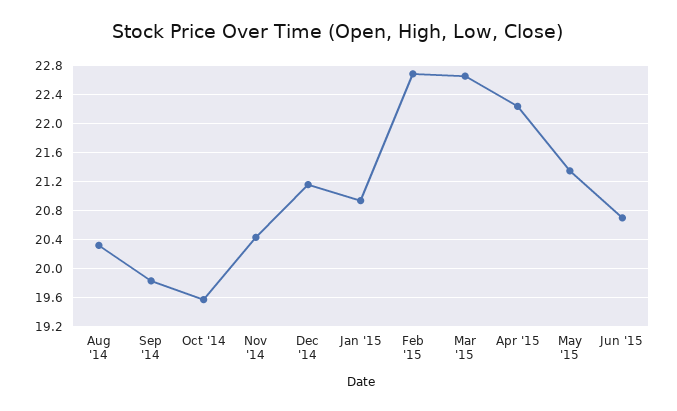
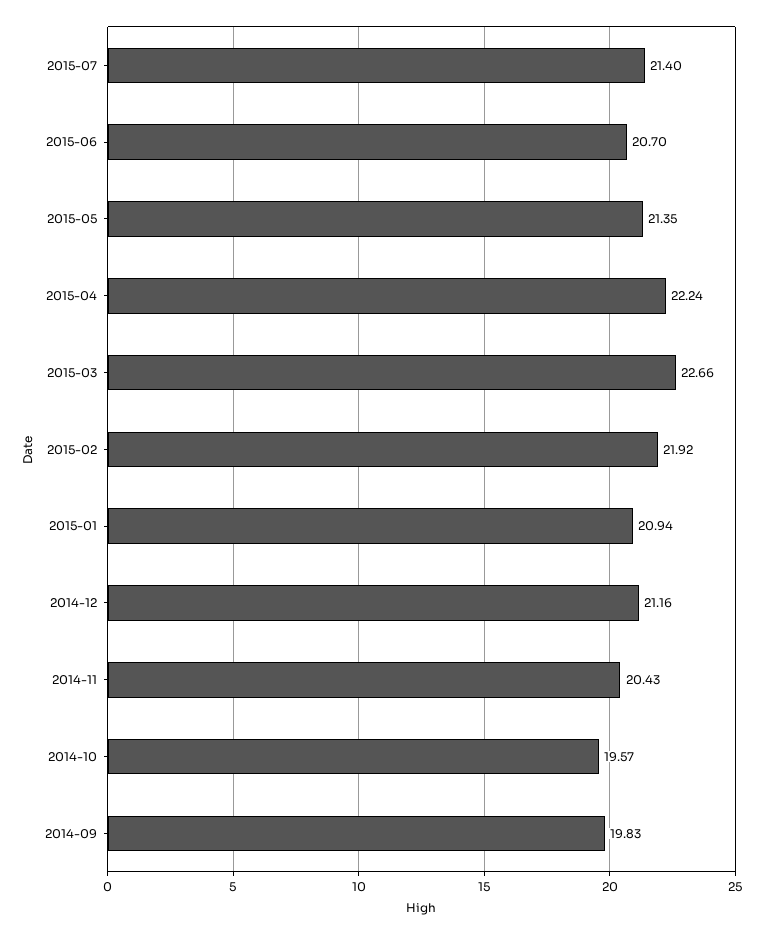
Aug '14: 20.3 -> none
Feb '15: 22.7 -> 21.92
2015-07: none -> 21.4

